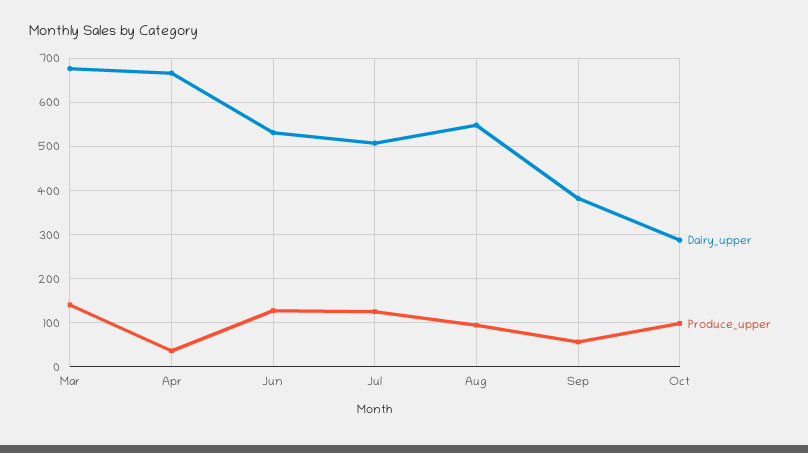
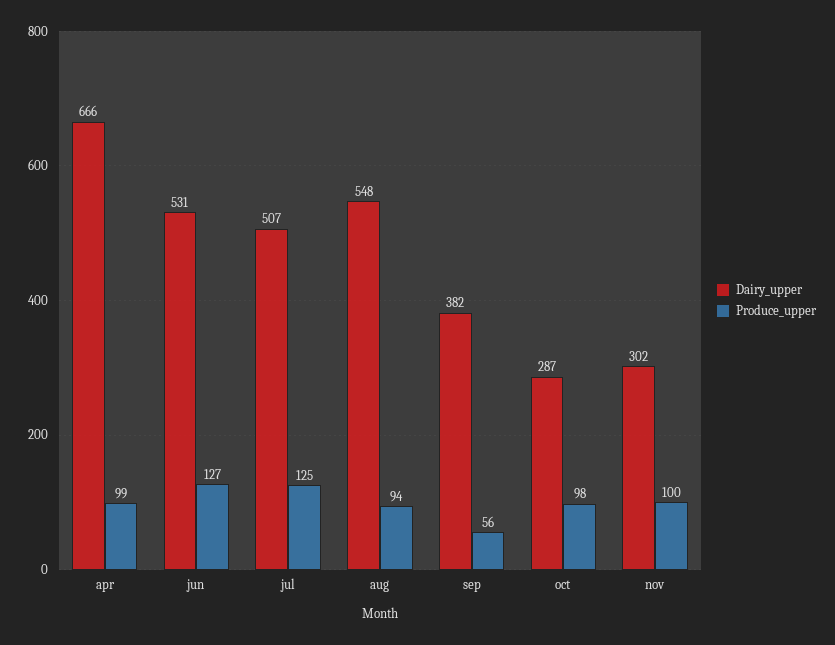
Dairy_upper, Mar: 680 -> none
Produce_upper, Mar: 140 -> none
Produce_upper, Apr: 40 -> 99
Dairy_upper, nov: none -> 302
Produce_upper, nov: none -> 100

